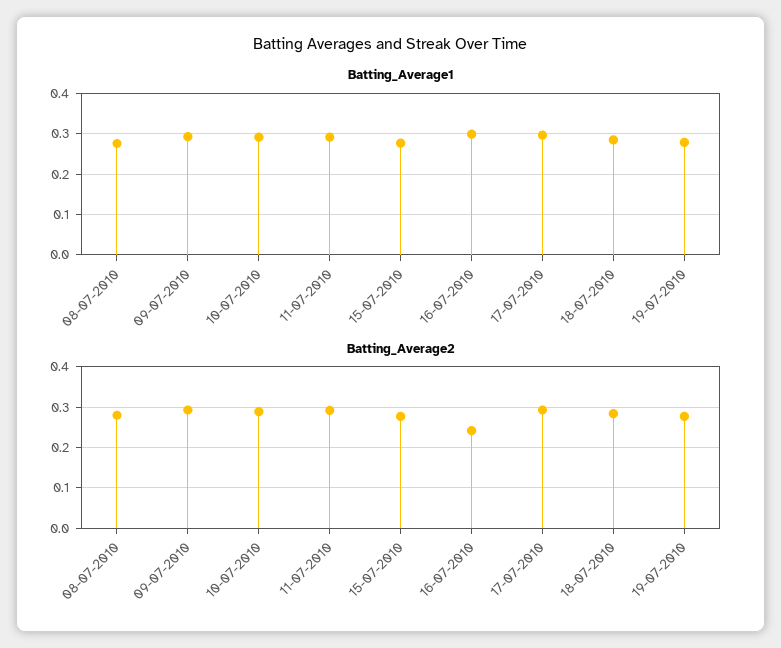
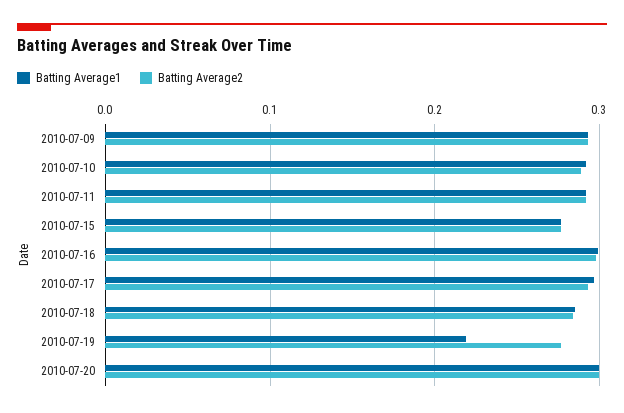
Batting_Average1, 08-07-2010: 0.28 -> none
Batting_Average1, 19-07-2010: 0.28 -> 0.22
Batting_Average2, 08-07-2010: 0.28 -> none
Batting_Average2, 16-07-2010: 0.24 -> 0.3
Batting_Average1, 2010-07-20: none -> 0.3
Batting_Average2, 2010-07-20: none -> 0.3

